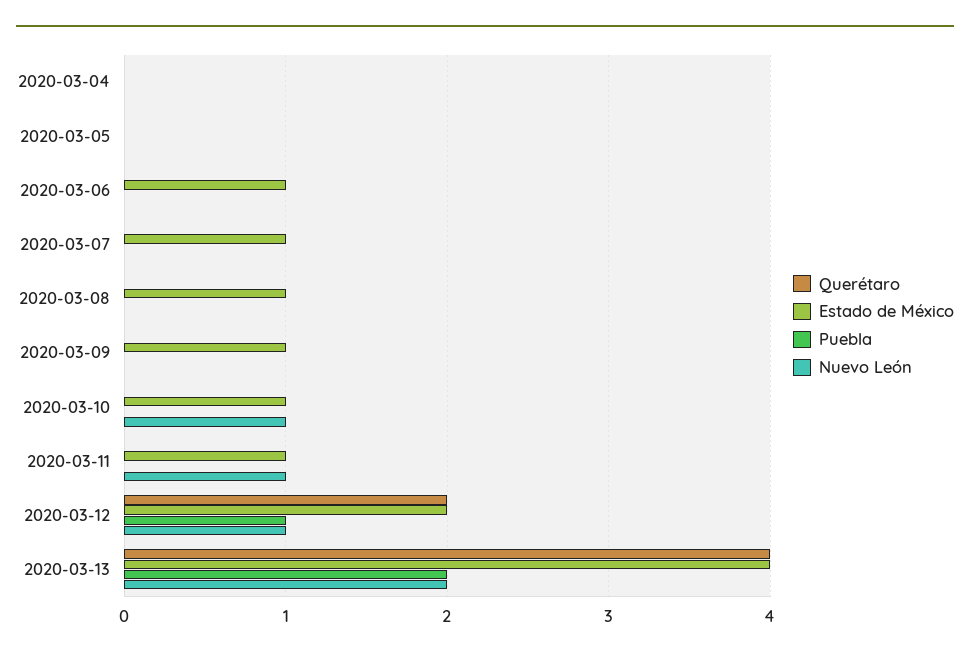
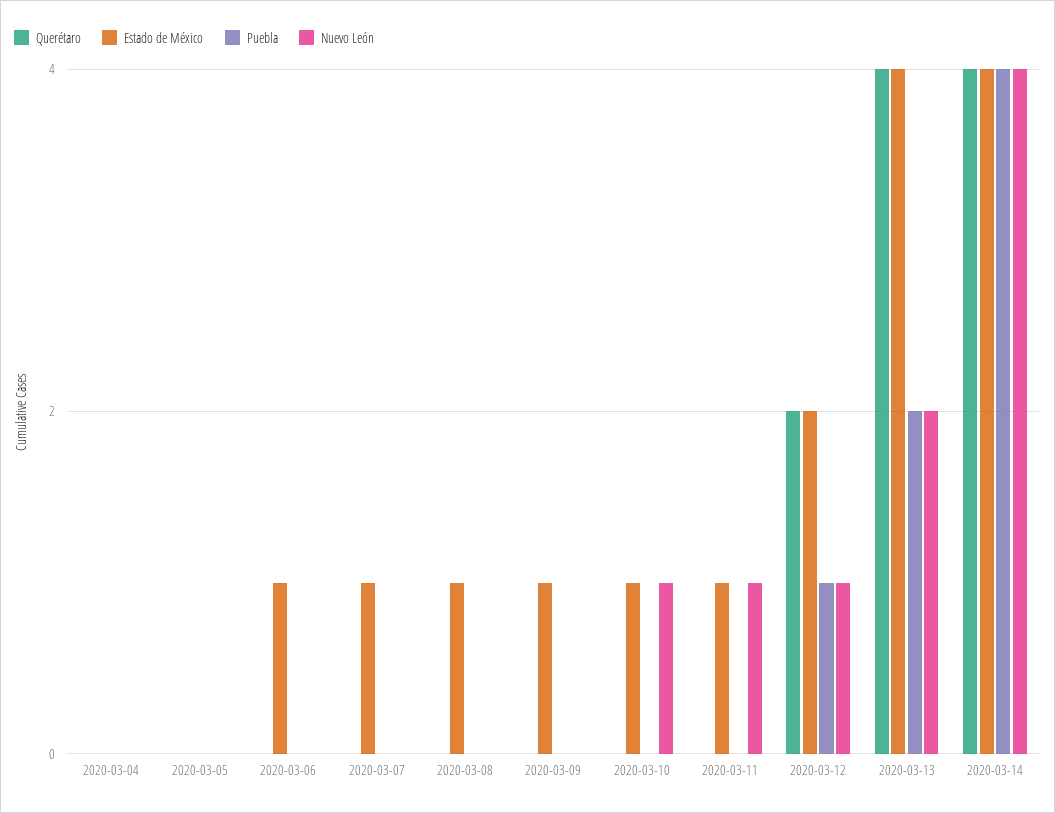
Querétaro, 2020-03-14: none -> 4
Estado de México, 2020-03-14: none -> 4
Puebla, 2020-03-14: none -> 4
Nuevo León, 2020-03-14: none -> 4

